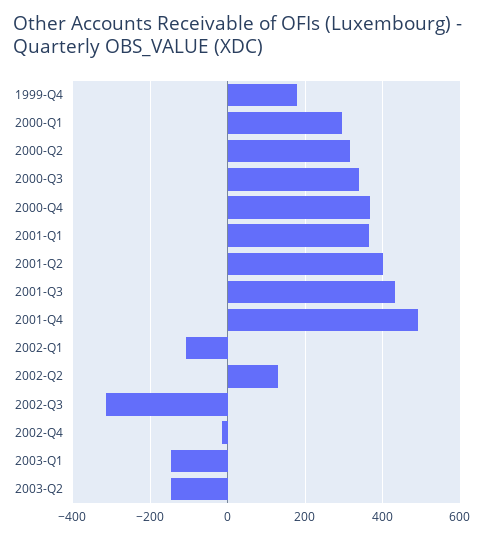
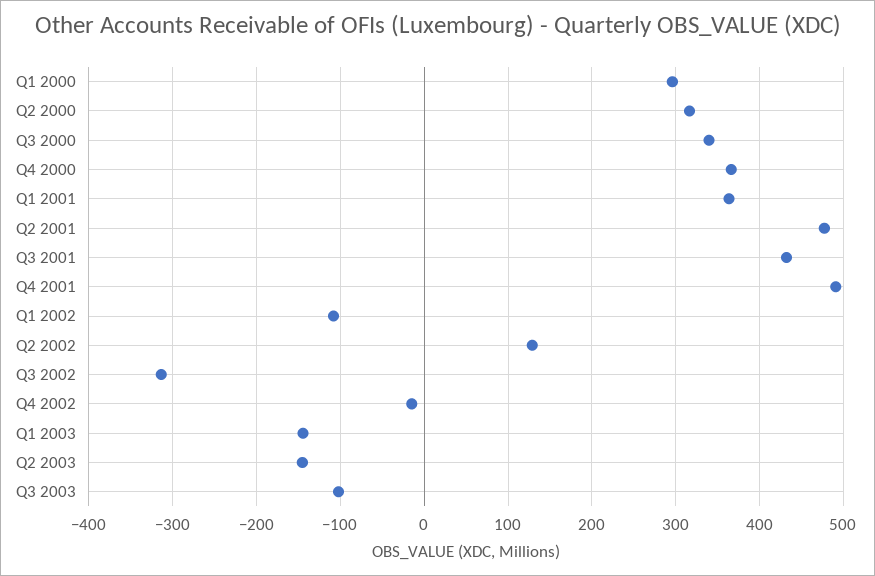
1999-Q4: 180 -> none
2001-Q2: 400 -> 480
Q3 2003: none -> -100

